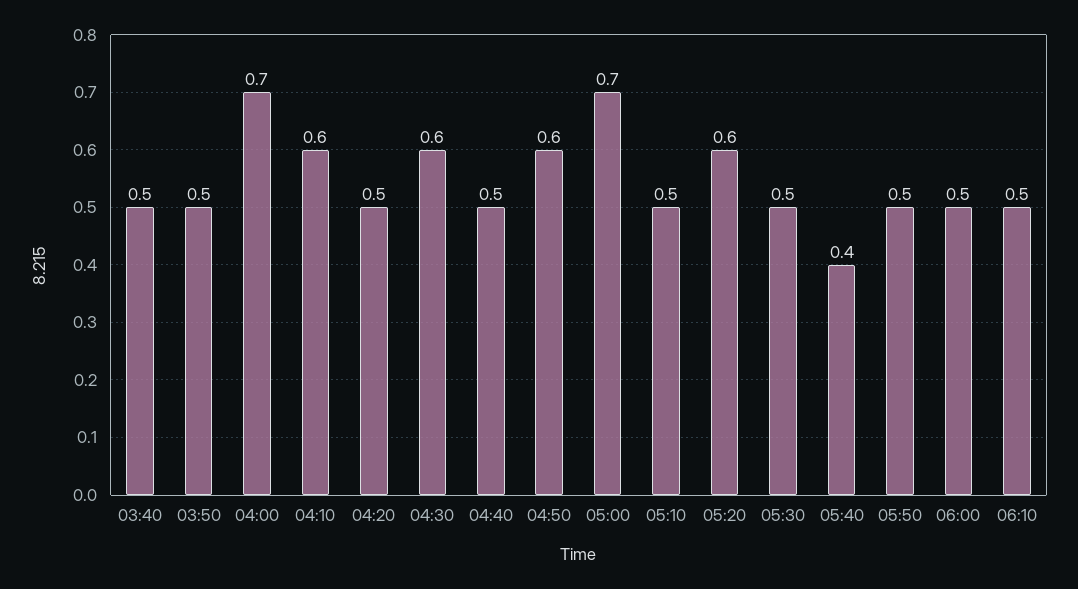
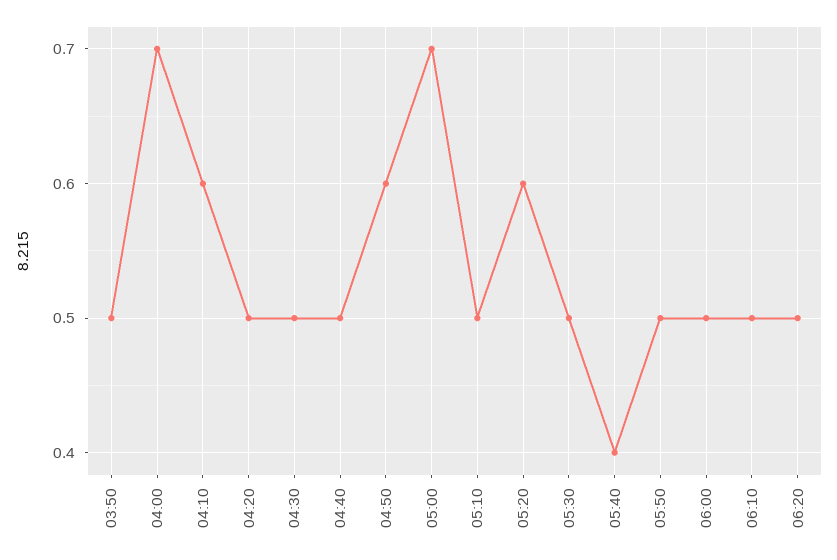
03:40: 0.5 -> none
04:30: 0.6 -> 0.5
06:20: none -> 0.5

